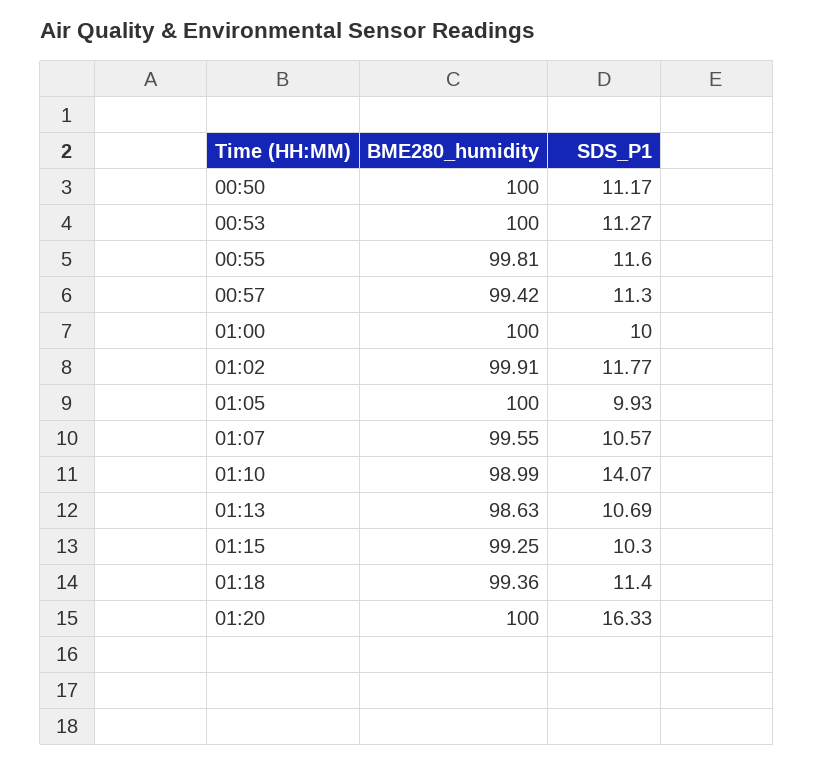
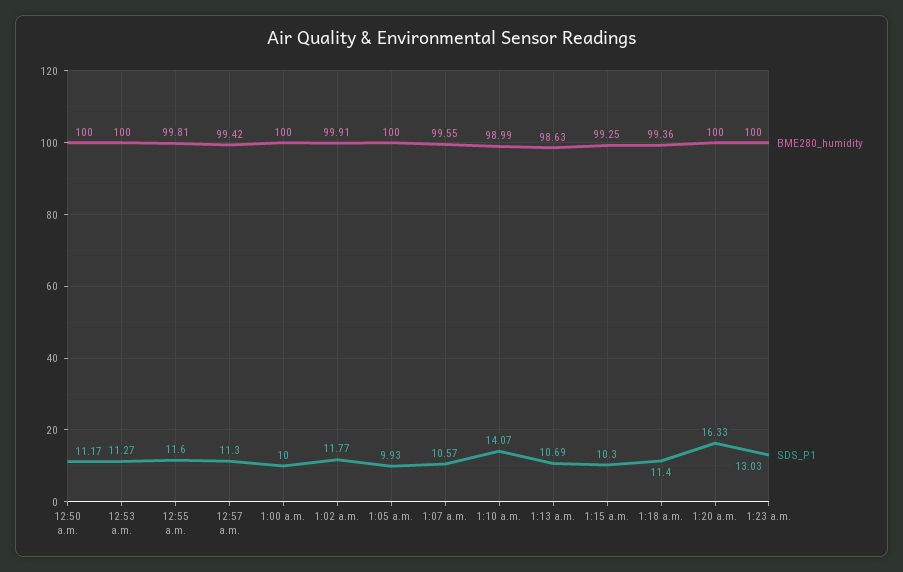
BME280_humidity, 1:23 a.m.: none -> 100
SDS_P1, 1:23 a.m.: none -> 13.03

